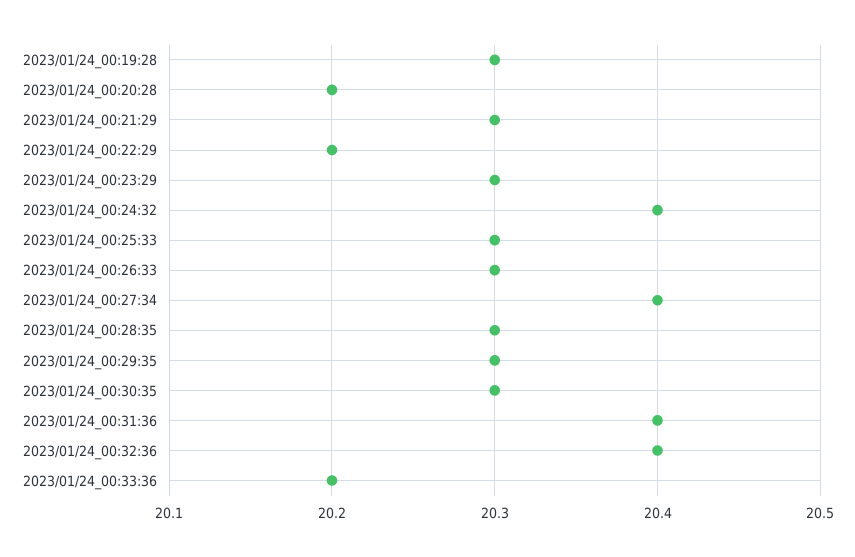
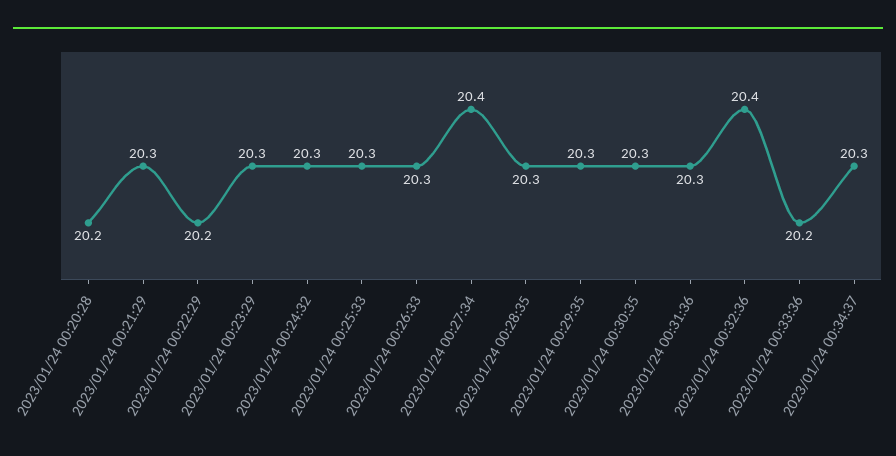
2023/01/24_00:19:28: 20.3 -> none
2023/01/24_00:24:32: 20.4 -> 20.3
2023/01/24_00:31:36: 20.4 -> 20.3
2023/01/24 00:34:37: none -> 20.3

